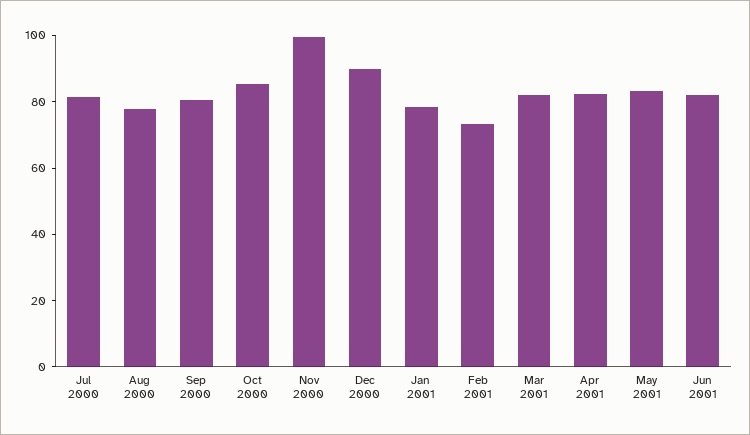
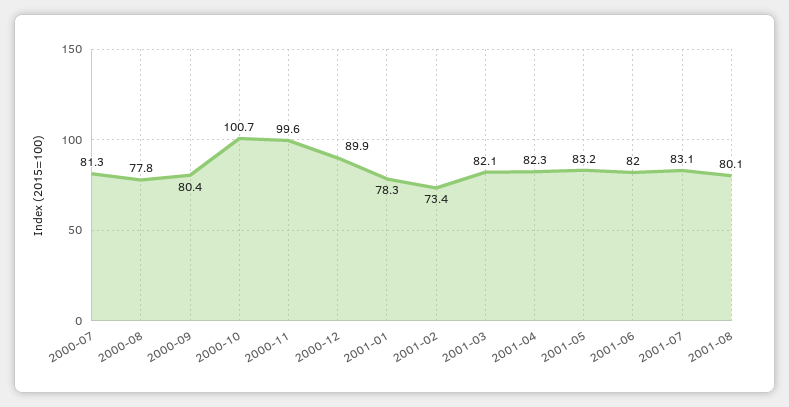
Oct 2000: 85 -> 100.7
2001-07: none -> 83.1
2001-08: none -> 80.1

